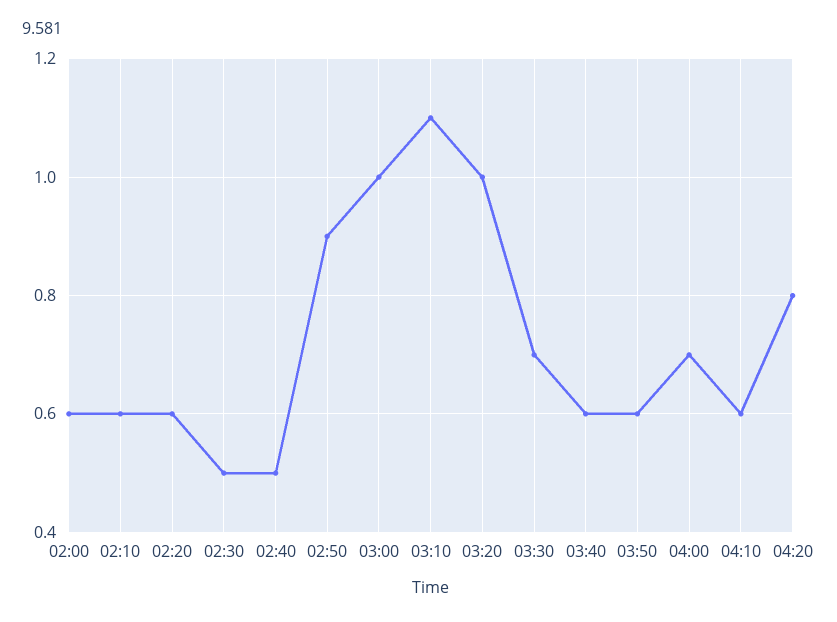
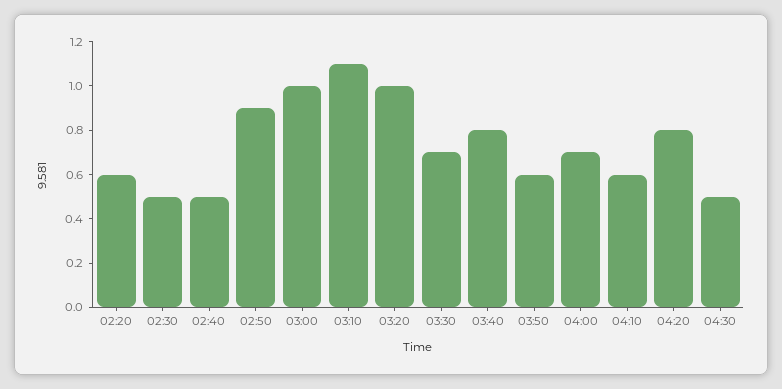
02:00: 0.6 -> none
02:10: 0.6 -> none
03:40: 0.6 -> 0.8
04:30: none -> 0.5

